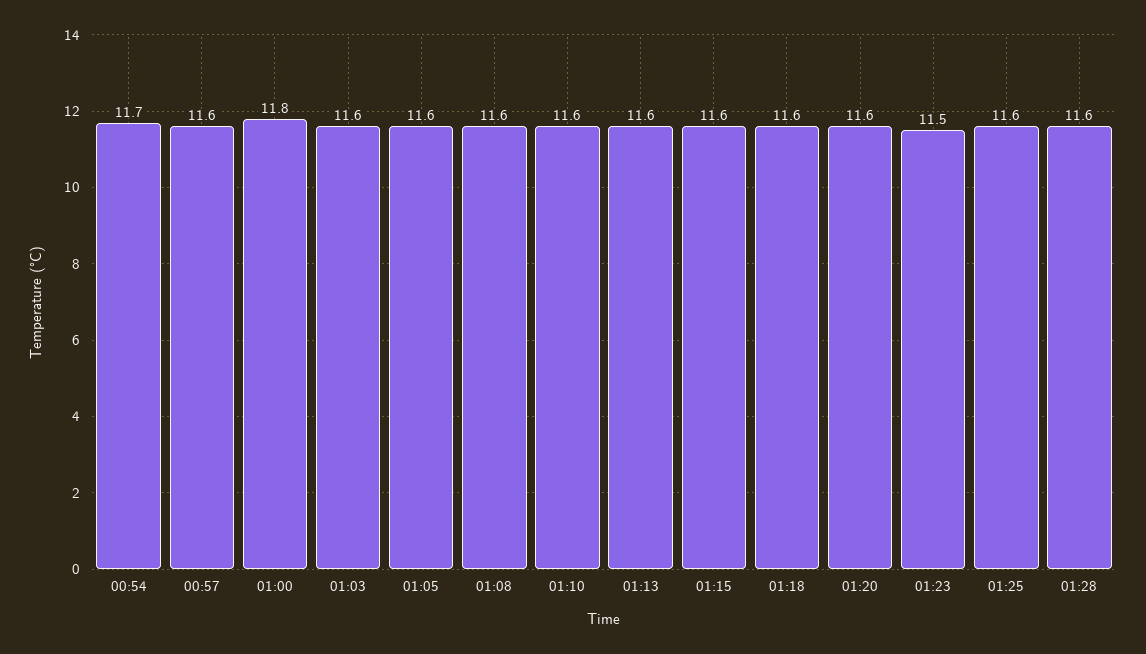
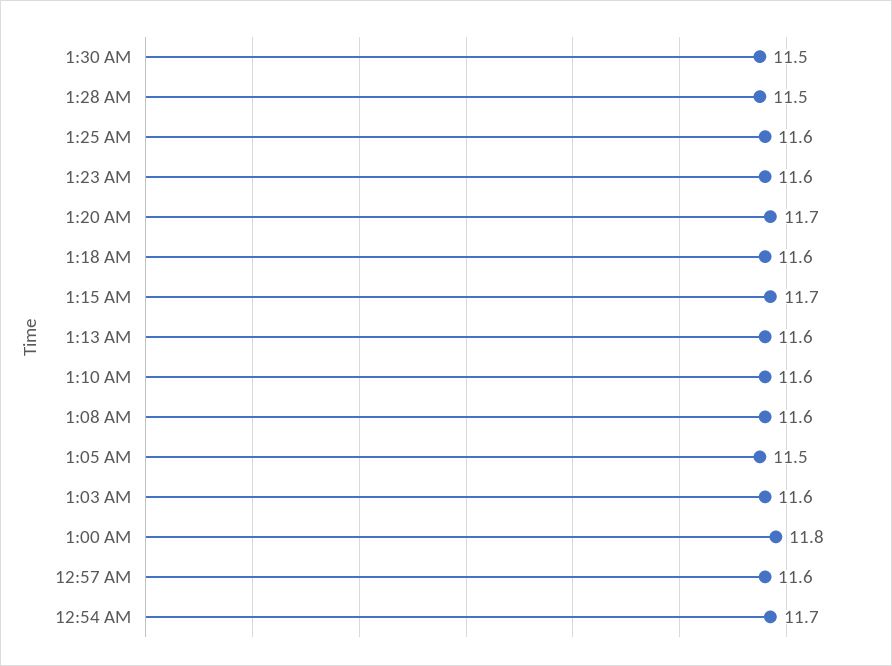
01:05: 11.6 -> 11.5
01:15: 11.6 -> 11.7
01:20: 11.6 -> 11.7
01:23: 11.5 -> 11.6
01:28: 11.6 -> 11.5
1:30 AM: none -> 11.5

